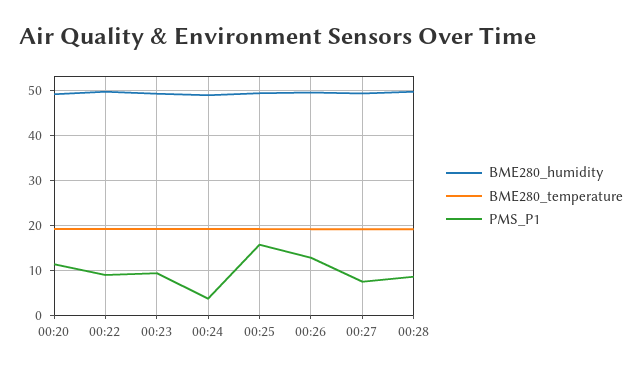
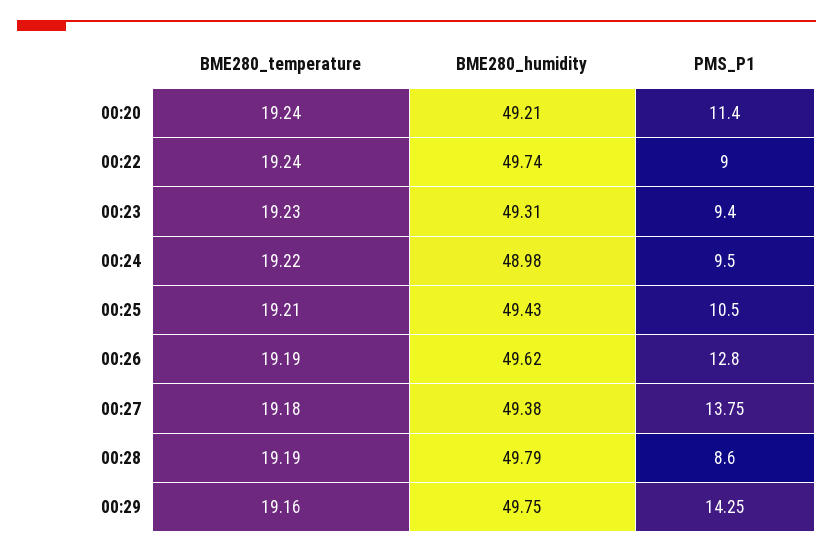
PMS_P1, 00:24: 4 -> 9.5
PMS_P1, 00:25: 16 -> 10.5
PMS_P1, 00:27: 8 -> 13.75
BME280_temperature, 00:29: none -> 19.16
BME280_humidity, 00:29: none -> 49.75
PMS_P1, 00:29: none -> 14.25

